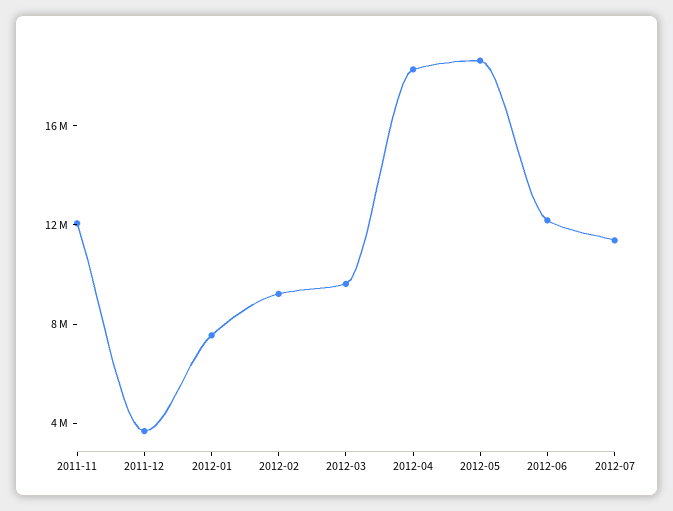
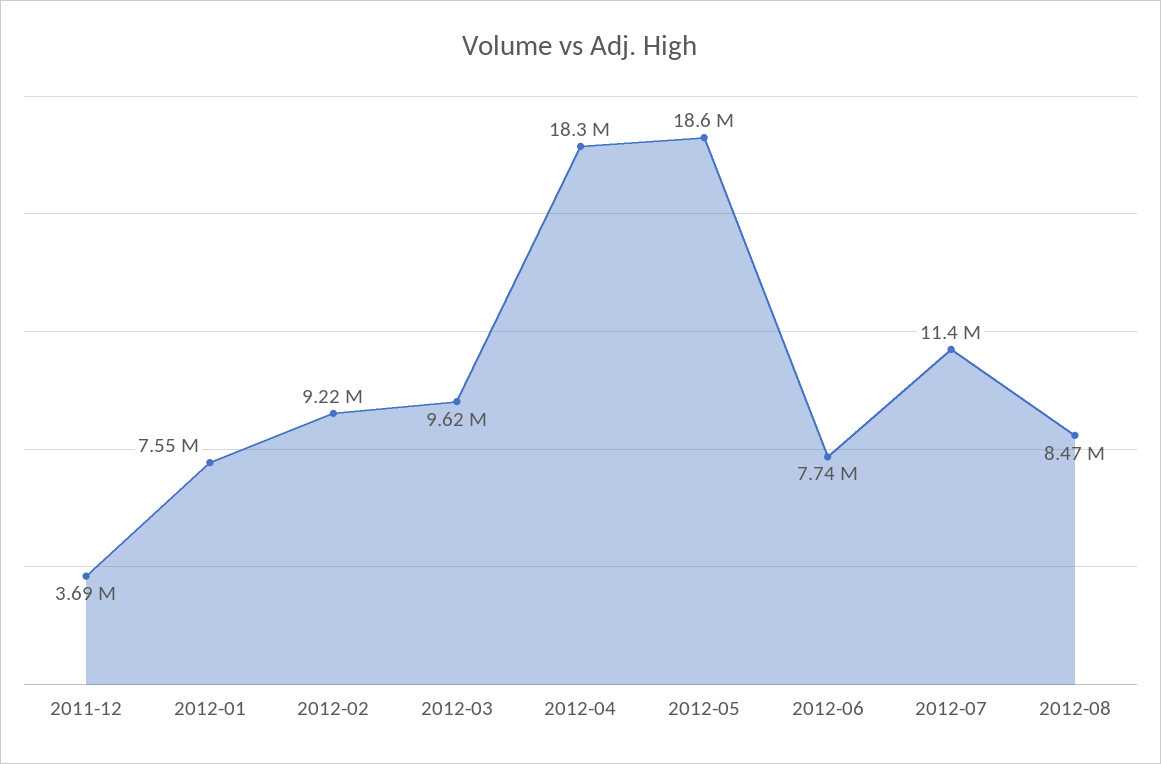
2011-11: 12000000 -> none
2012-06: 12000000 -> 7740000
2012-08: none -> 8470000

